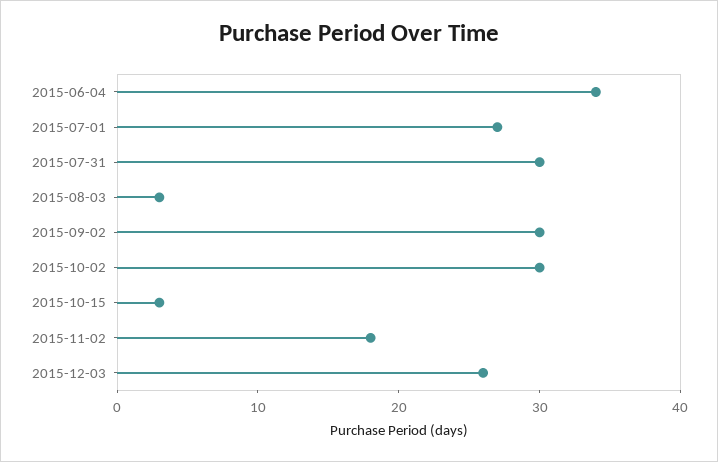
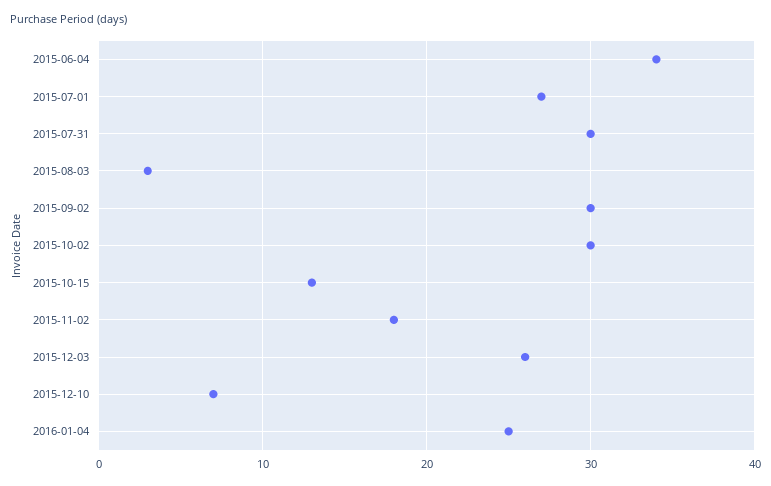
2015-10-15: 3 -> 13
2015-12-10: none -> 7
2016-01-04: none -> 25

